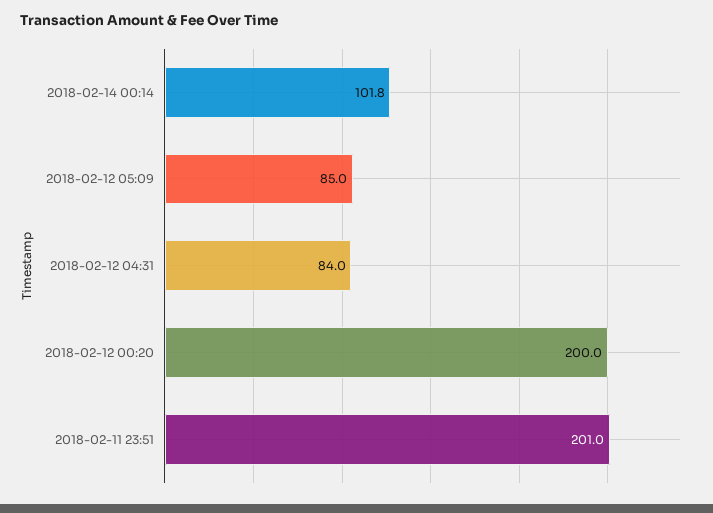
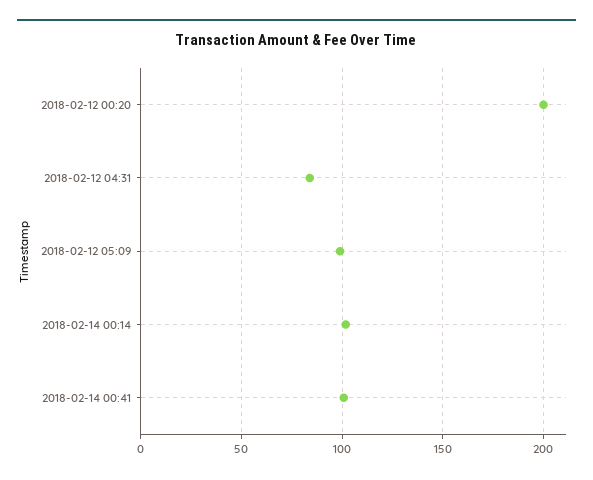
2018-02-12 05:09: 85 -> 100
2018-02-11 23:51: 201 -> none
2018-02-14 00:41: none -> 100

